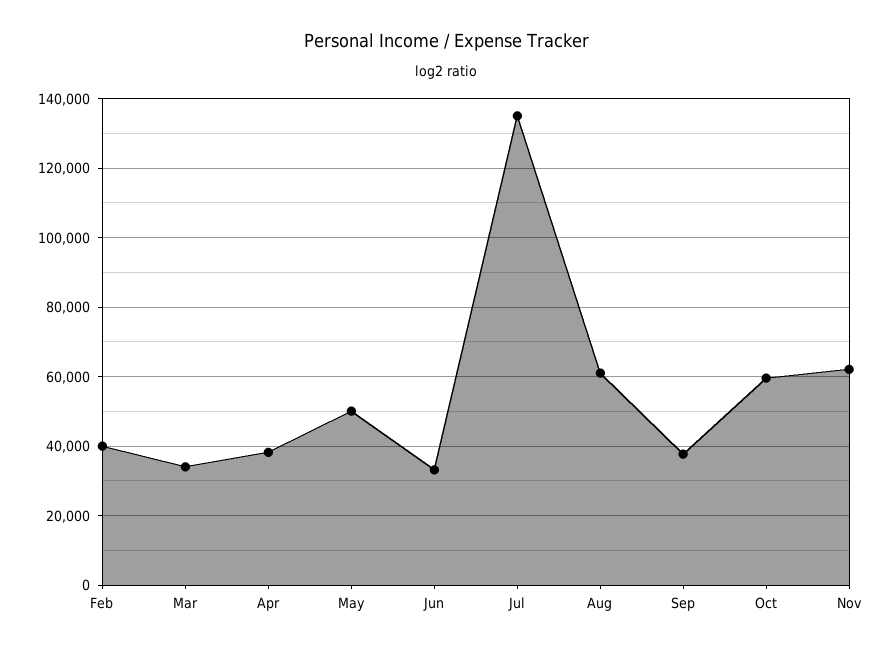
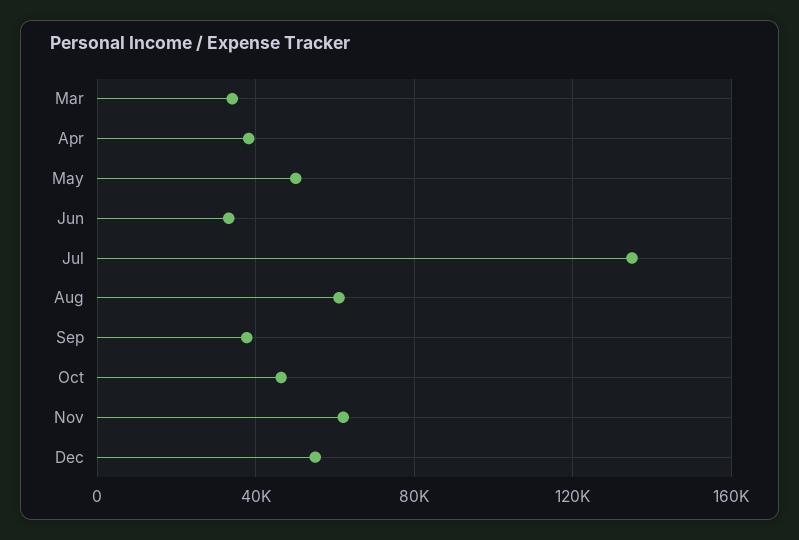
Feb: 40000 -> none
Oct: 60000 -> 45000
Dec: none -> 55000

